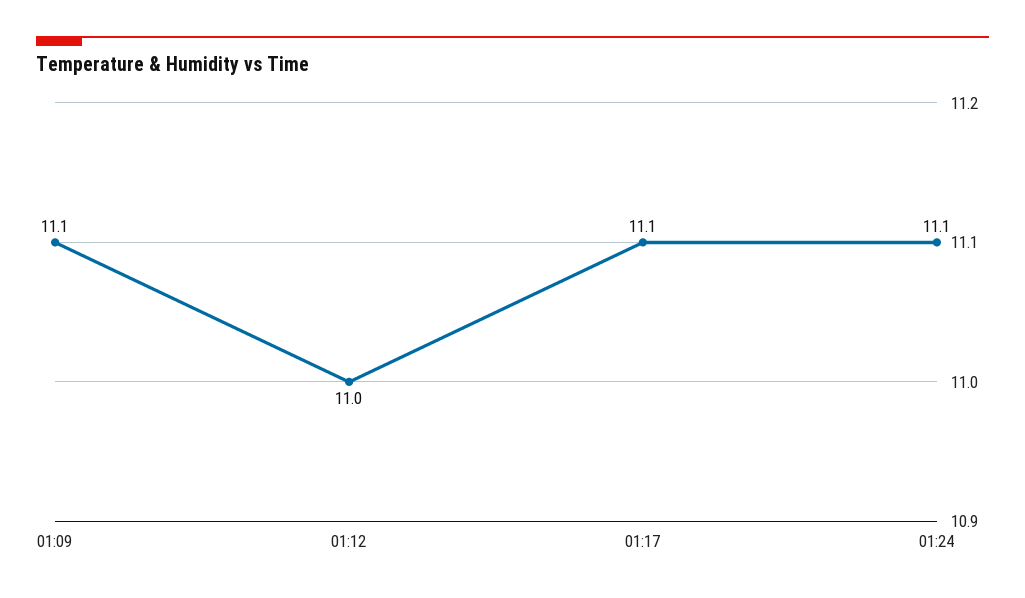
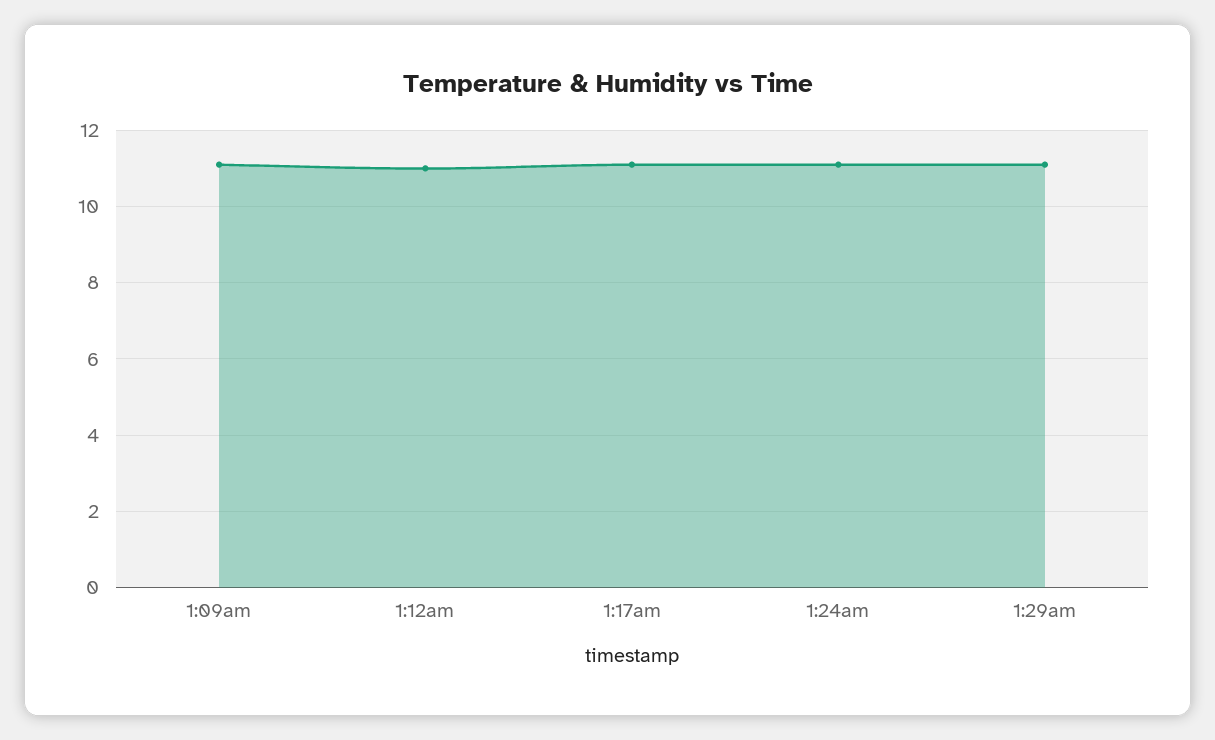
1:29am: none -> 11

